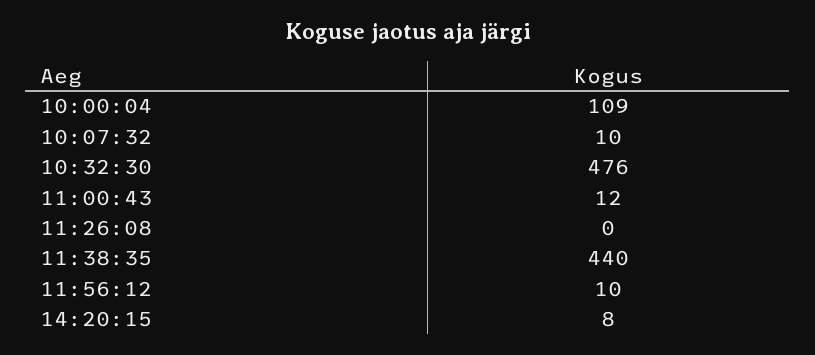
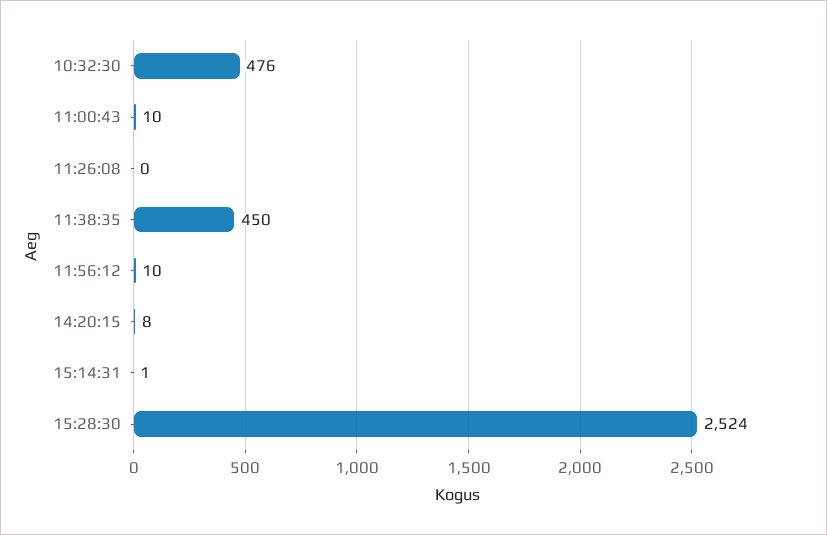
10:00:04: 109 -> none
10:07:32: 10 -> none
11:00:43: 12 -> 10
11:38:35: 440 -> 450
15:14:31: none -> 1
15:28:30: none -> 2524

